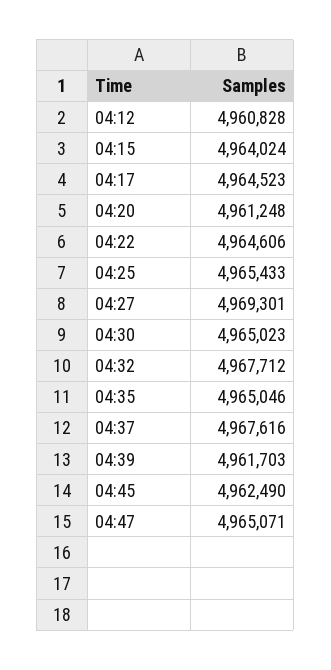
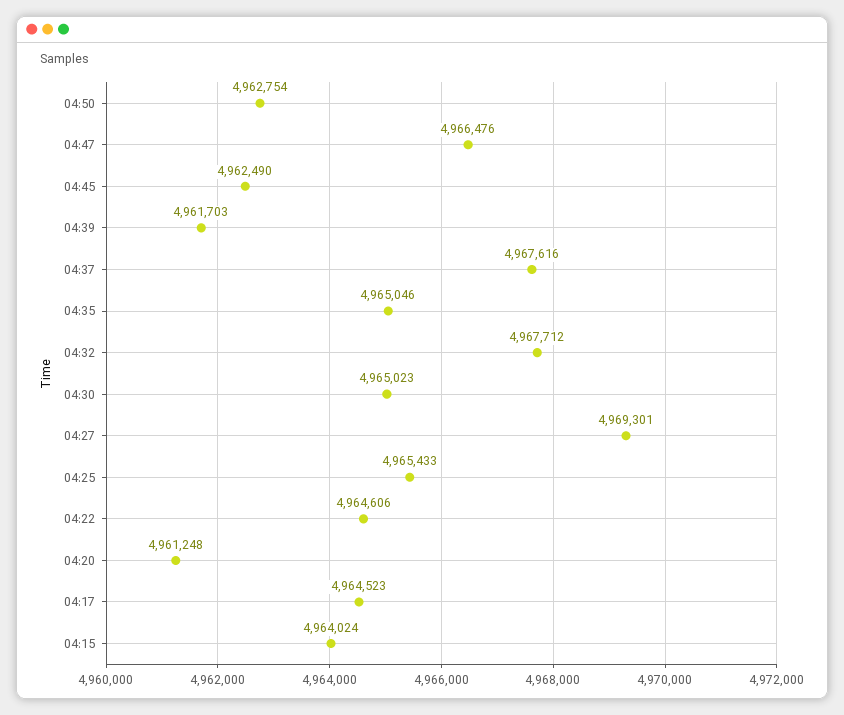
04:12: 4960828 -> none
04:47: 4965071 -> 4966476
04:50: none -> 4962754

